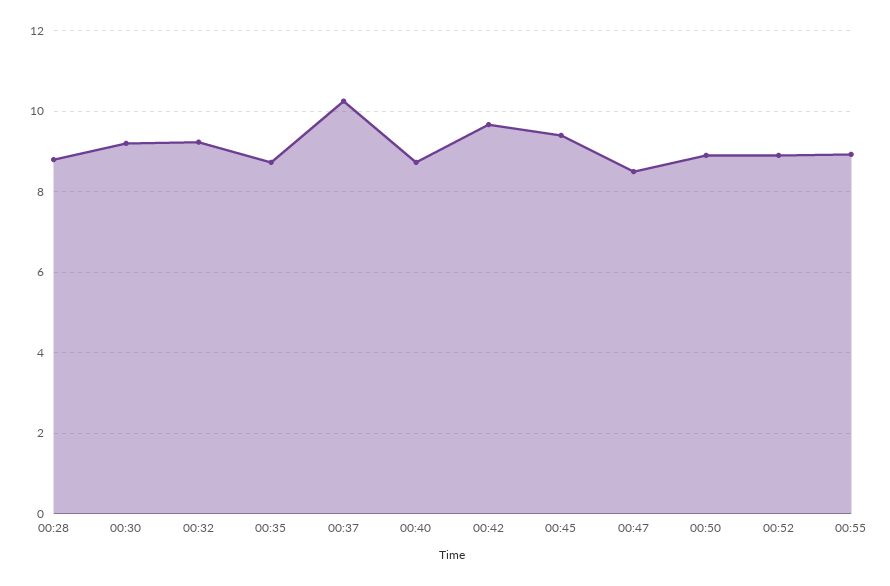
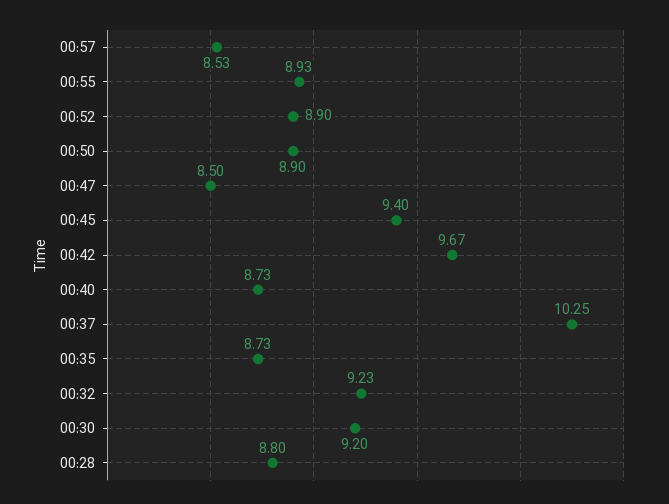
00:57: none -> 8.53

